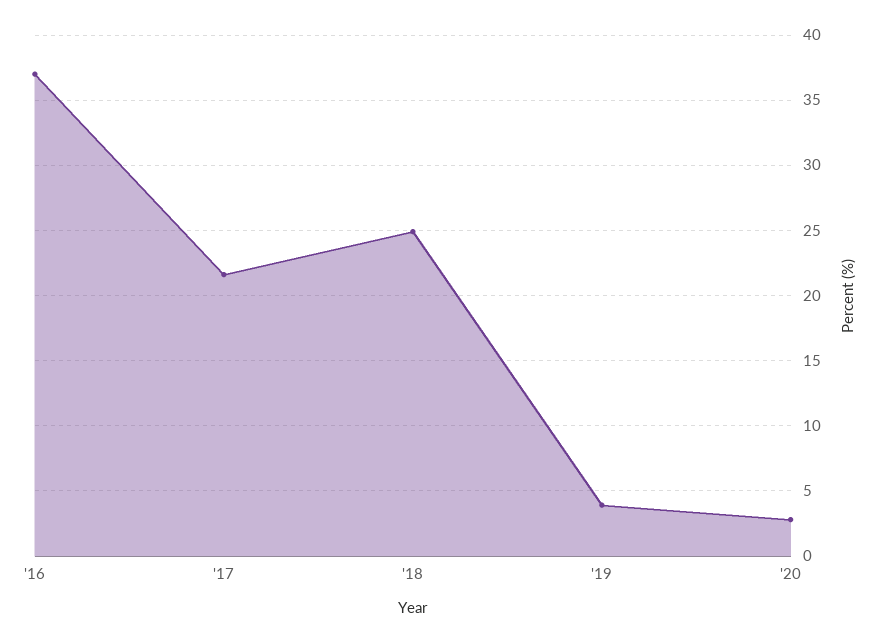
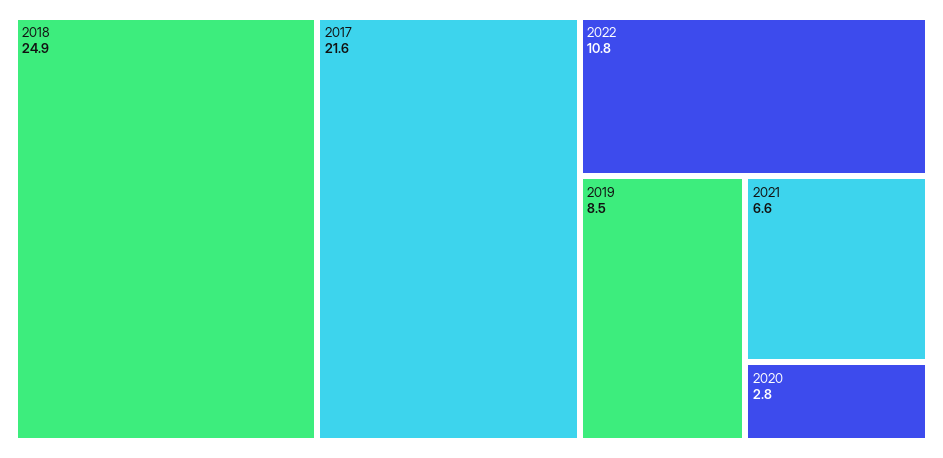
'16: 37 -> none
'19: 4 -> 8.5
2022: none -> 10.8
2021: none -> 6.6

